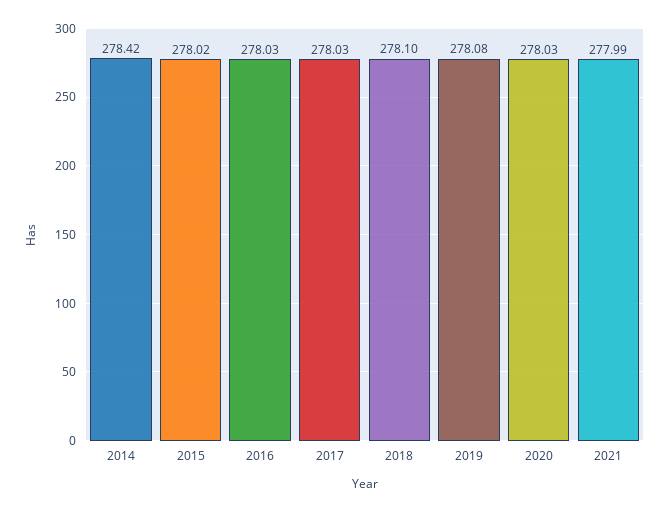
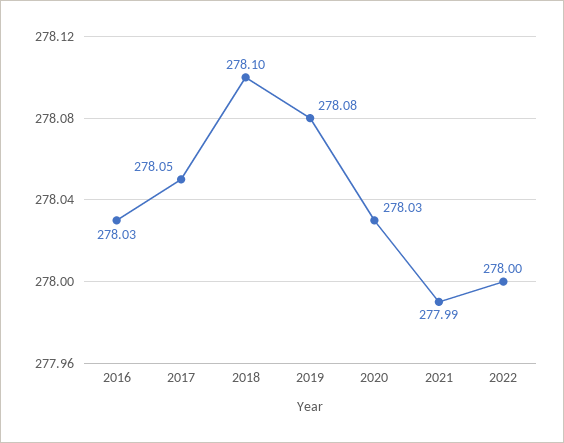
2014: 278.42 -> none
2015: 278.02 -> none
2017: 278.03 -> 278.05
2022: none -> 278

